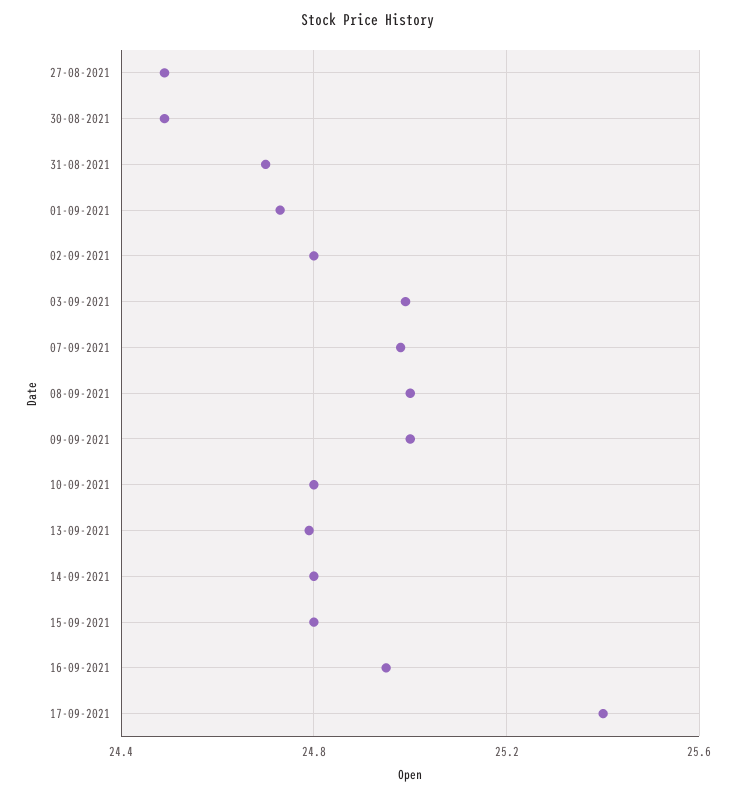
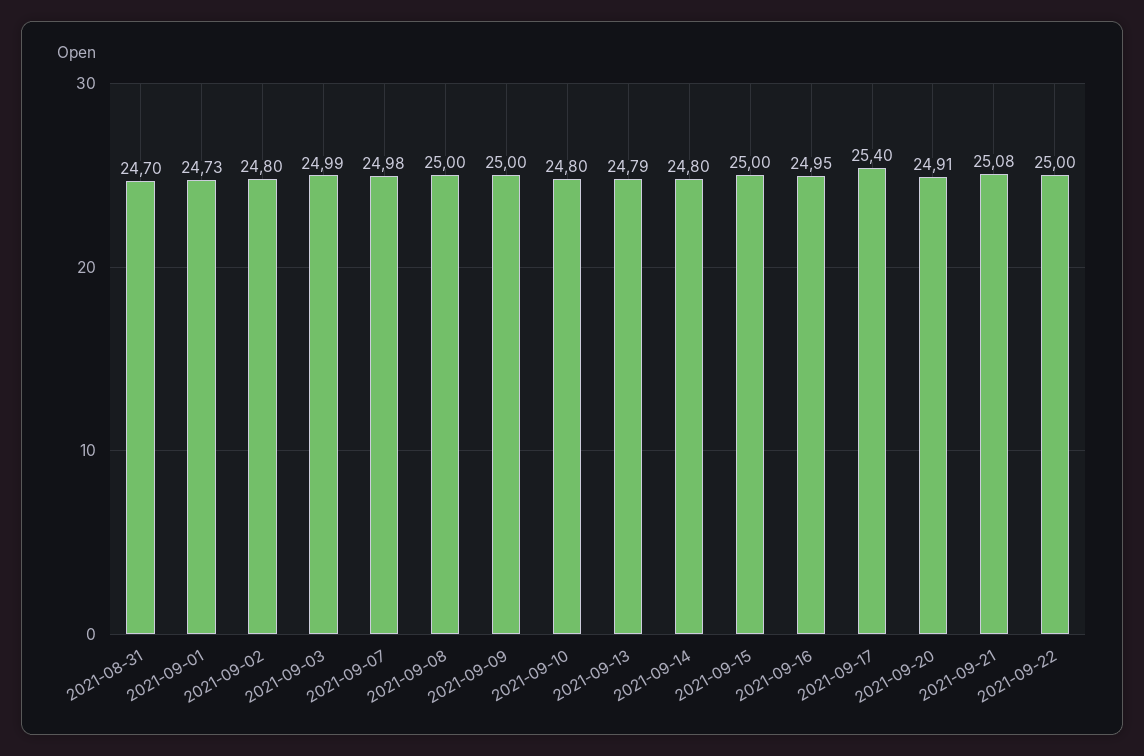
27-08-2021: 24.5 -> none
30-08-2021: 24.5 -> none
15-09-2021: 24.8 -> 25
2021-09-20: none -> 24.91
2021-09-21: none -> 25.08
2021-09-22: none -> 25

